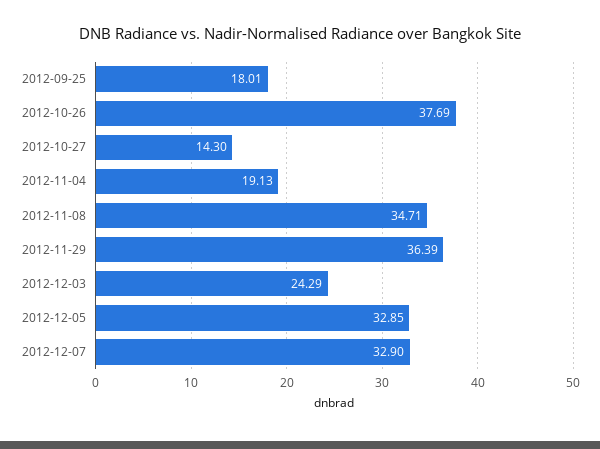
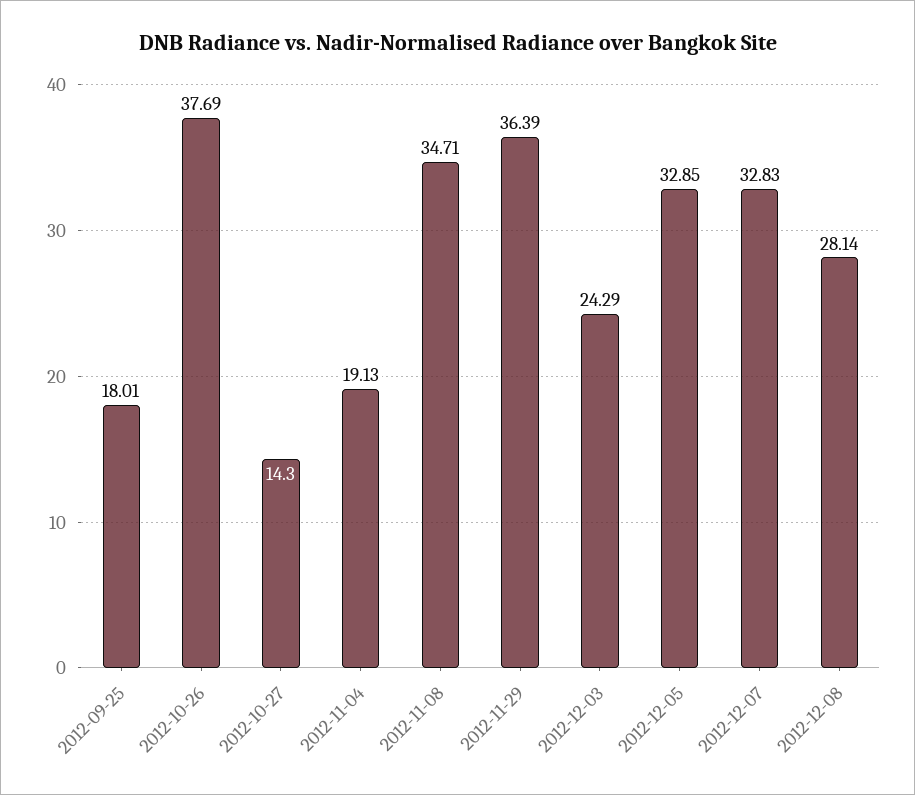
2012-12-07: 32.9 -> 32.83
2012-12-08: none -> 28.14

